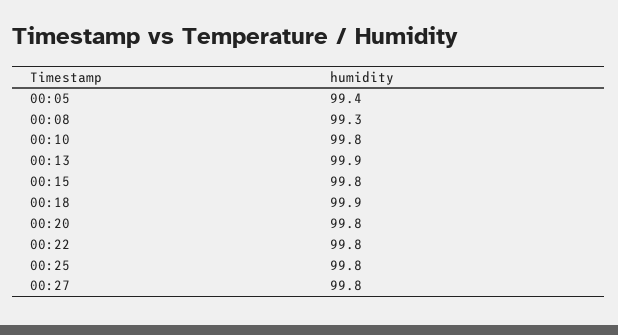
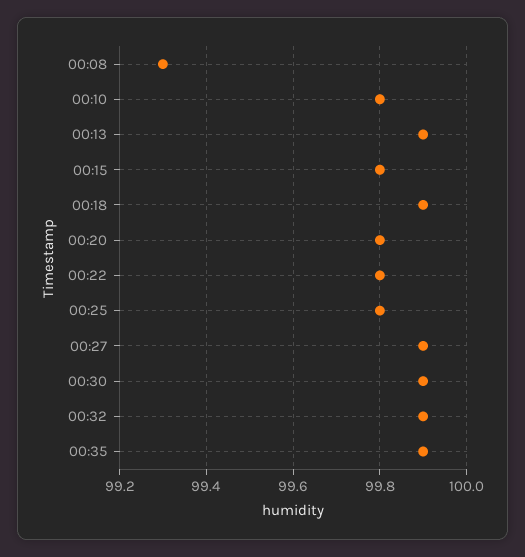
00:05: 99.4 -> none
00:27: 99.8 -> 99.9
00:30: none -> 99.9
00:32: none -> 99.9
00:35: none -> 99.9

